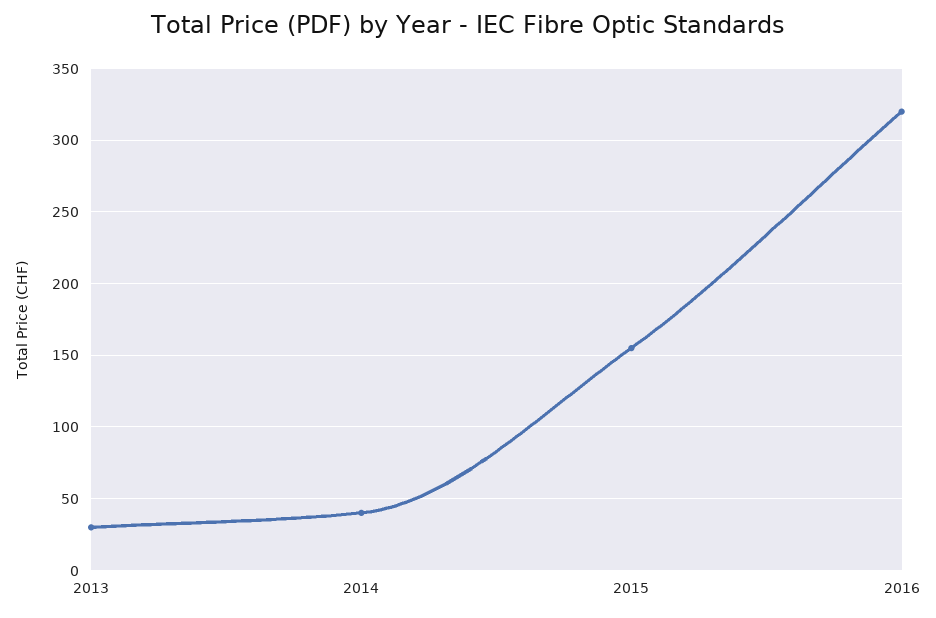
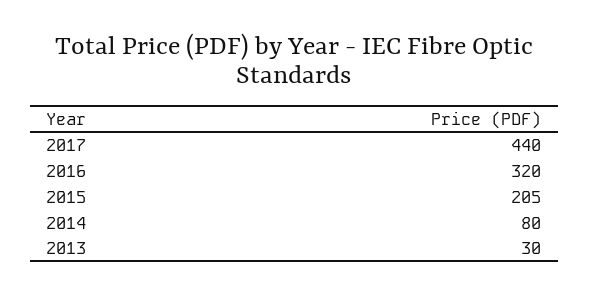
2014: 40 -> 80
2015: 155 -> 205
2017: none -> 440

